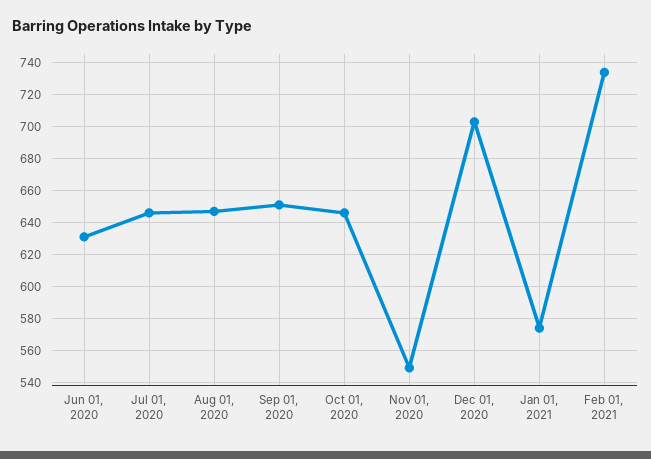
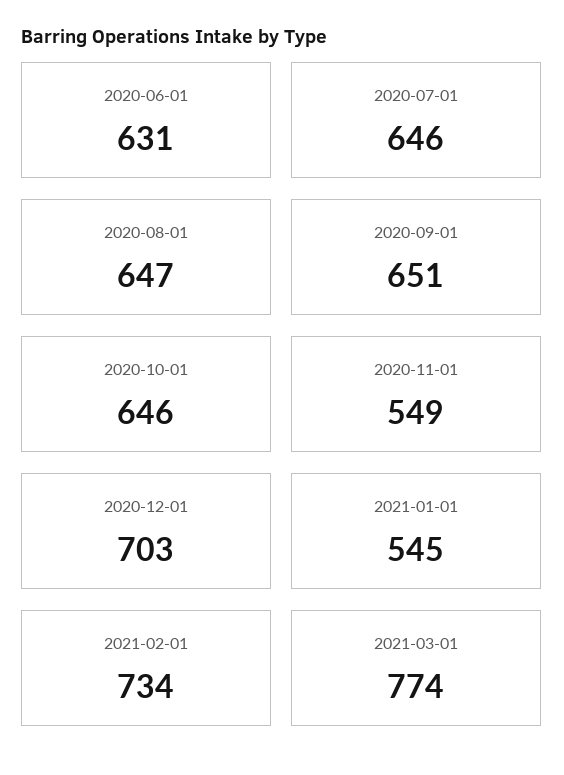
Jan 01, 2021: 575 -> 545
2021-03-01: none -> 774

